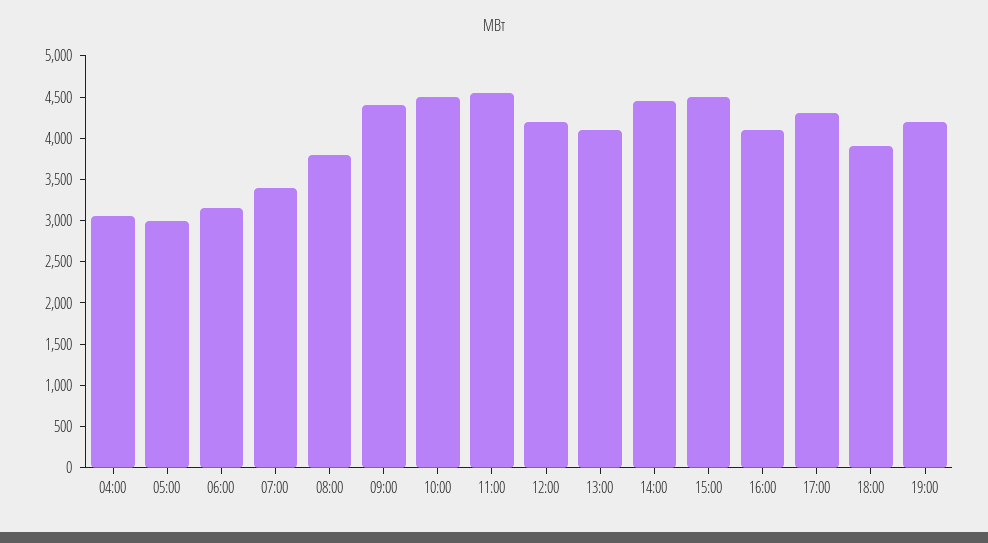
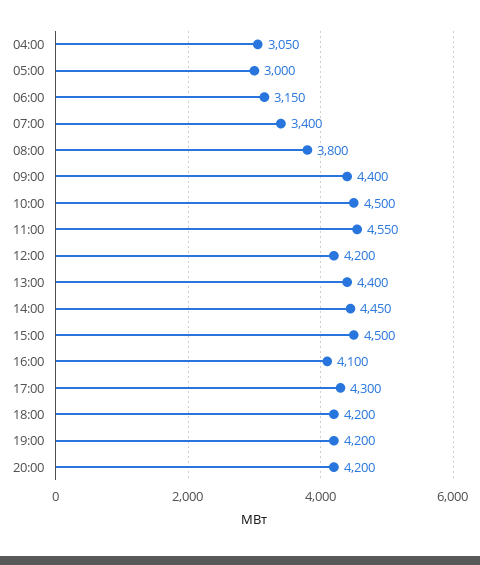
13:00: 4100 -> 4400
18:00: 3900 -> 4200
20:00: none -> 4200

